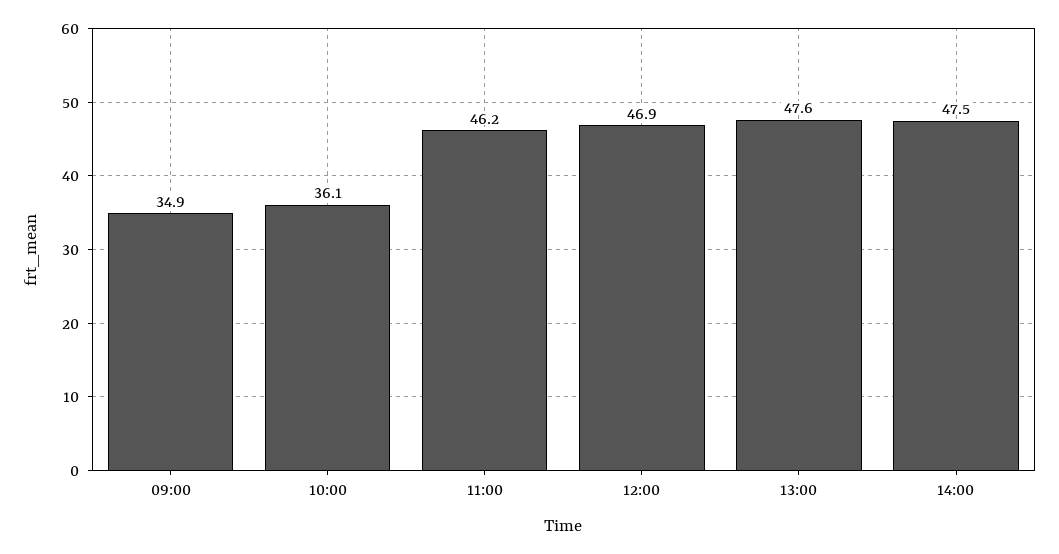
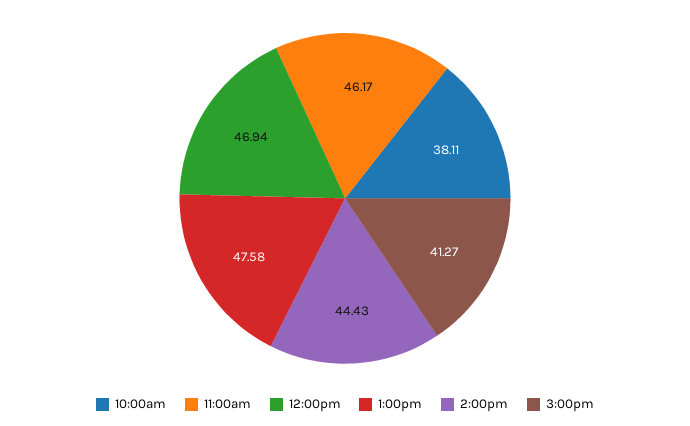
09:00: 34.9 -> none
10:00: 36.1 -> 38.11
14:00: 47.5 -> 44.43
3:00pm: none -> 41.27

